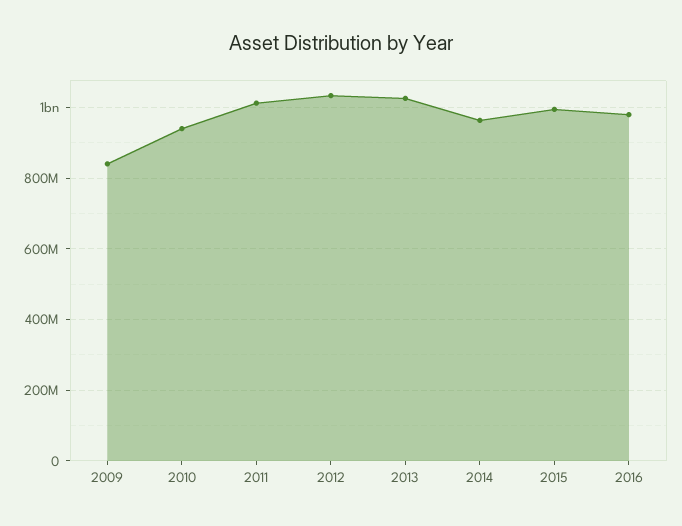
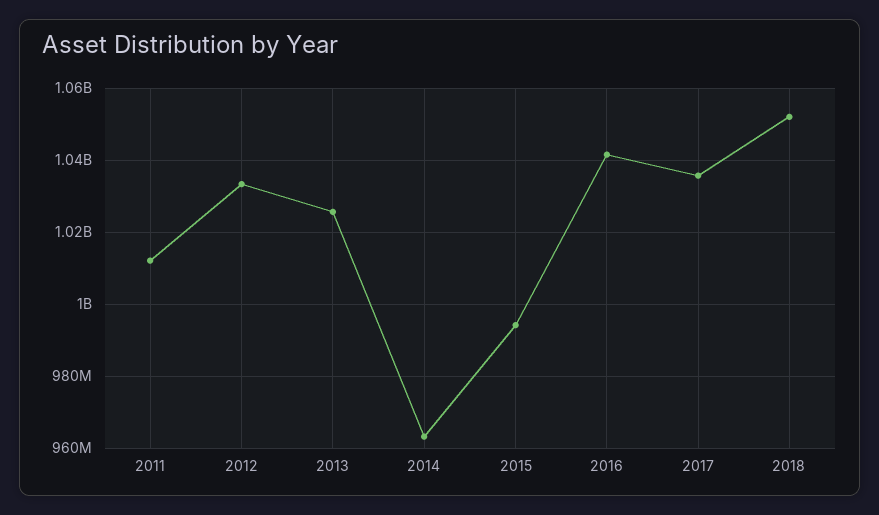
2009: 840000000 -> none
2010: 940000000 -> none
2016: 980000000 -> 1042000000
2017: none -> 1036000000
2018: none -> 1052000000

